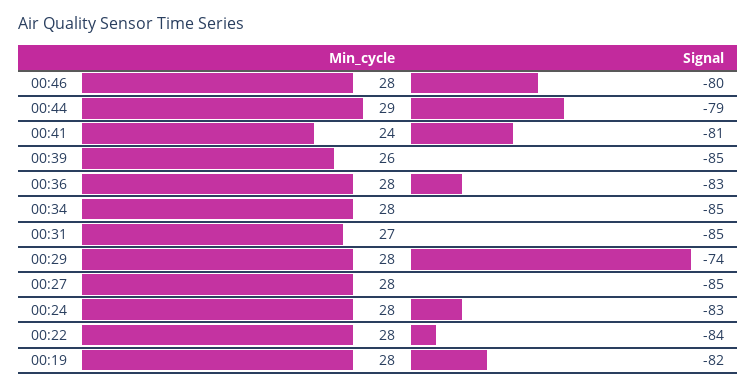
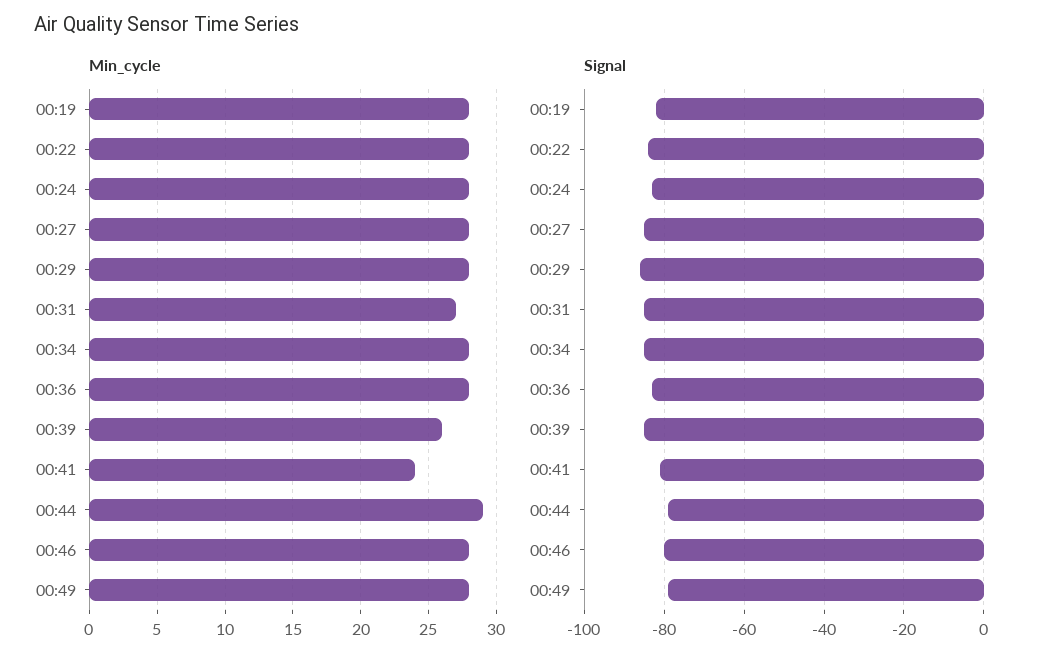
Signal, 00:29: -74 -> -85
Min_cycle, 00:49: none -> 28
Signal, 00:49: none -> -80

